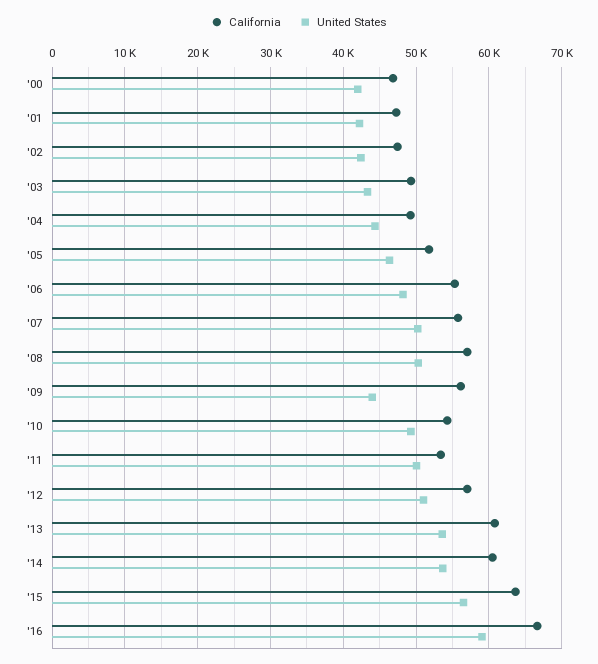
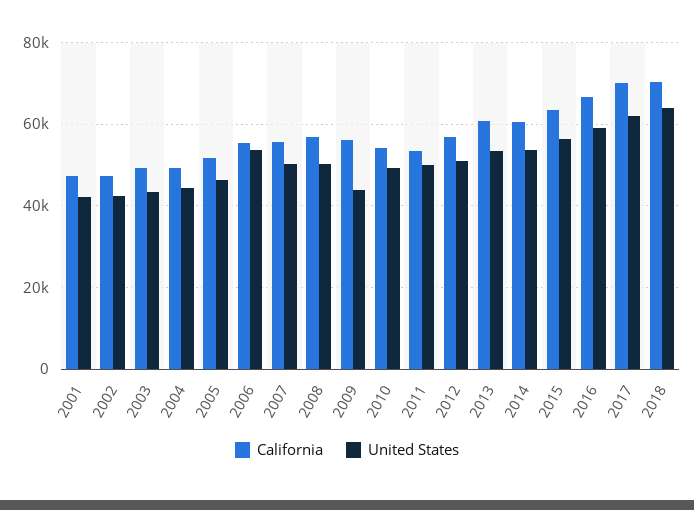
California, '00: 47000 -> none
United States, '00: 42000 -> none
United States, '06: 48000 -> 54000
California, 2017: none -> 70000
United States, 2017: none -> 62000
California, 2018: none -> 70000
United States, 2018: none -> 64000

